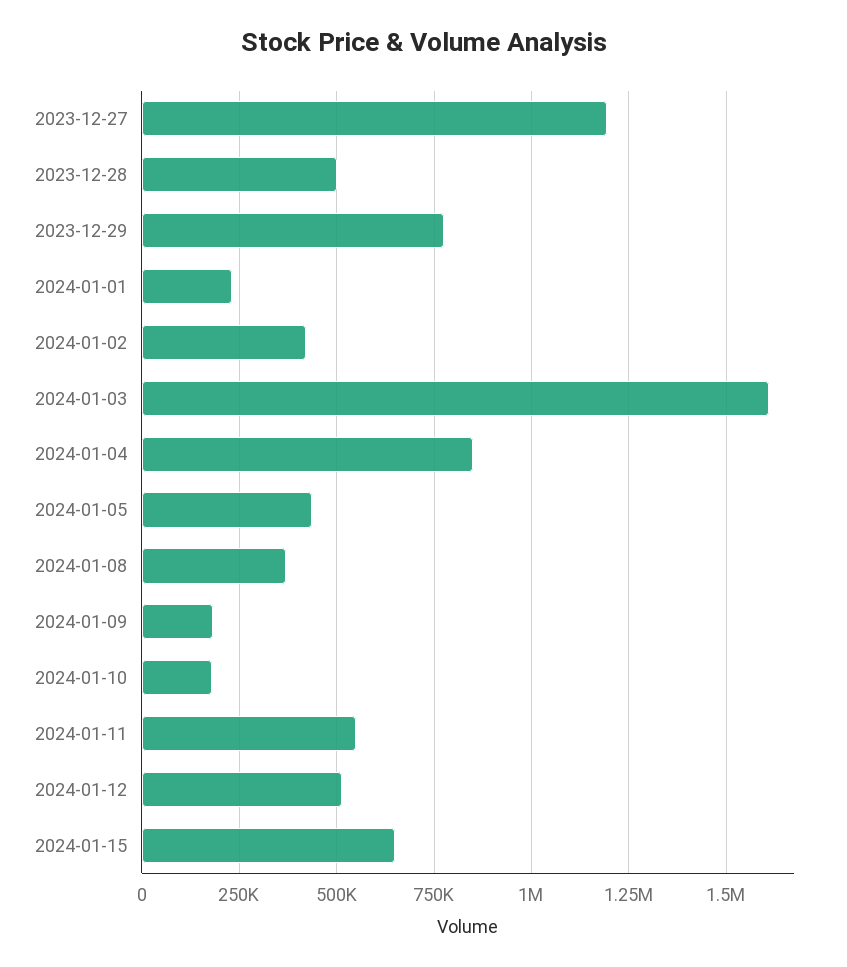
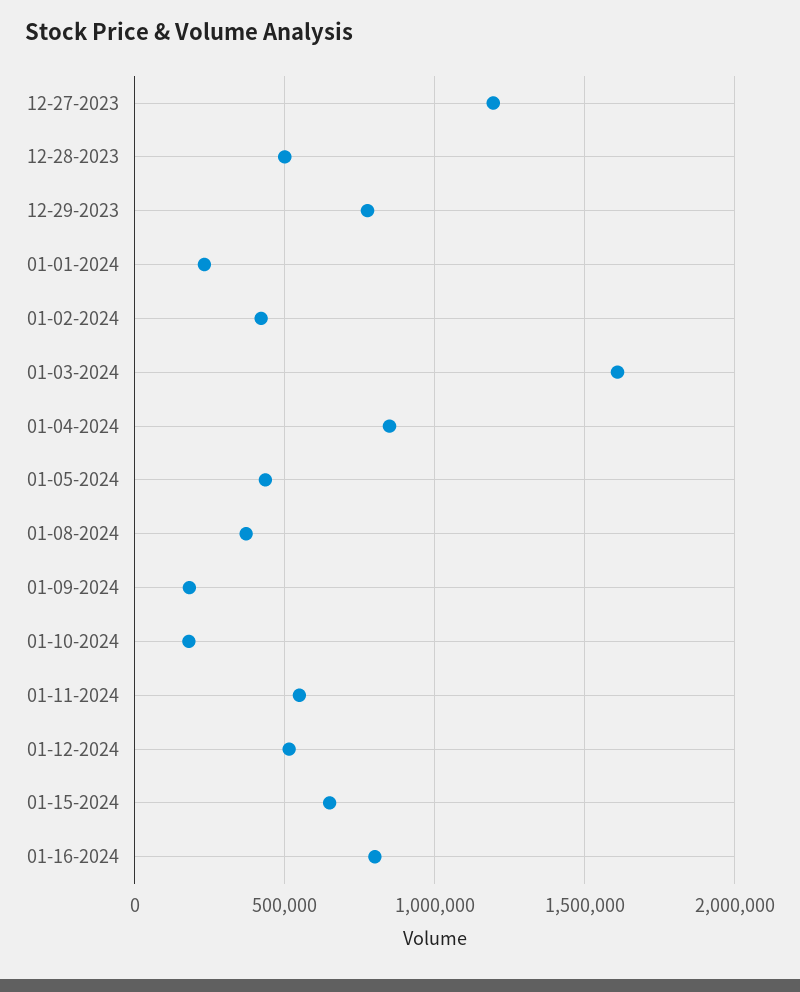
01-16-2024: none -> 800000

